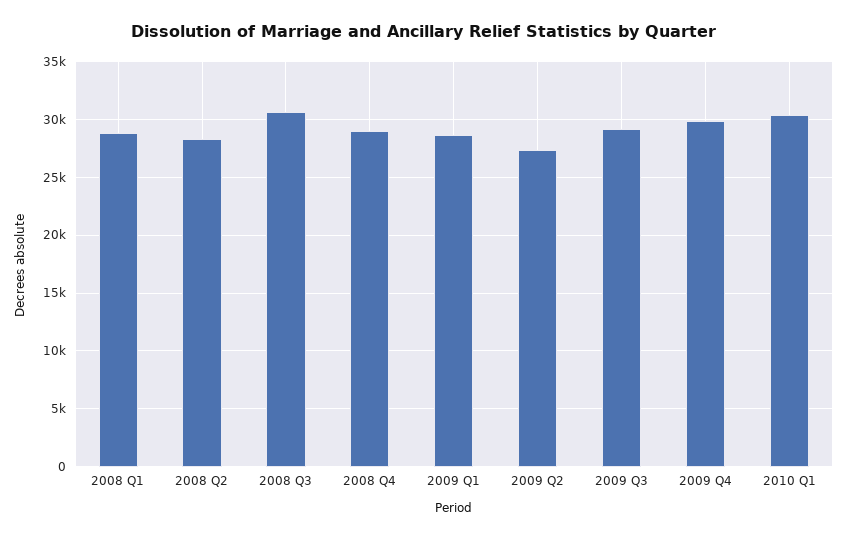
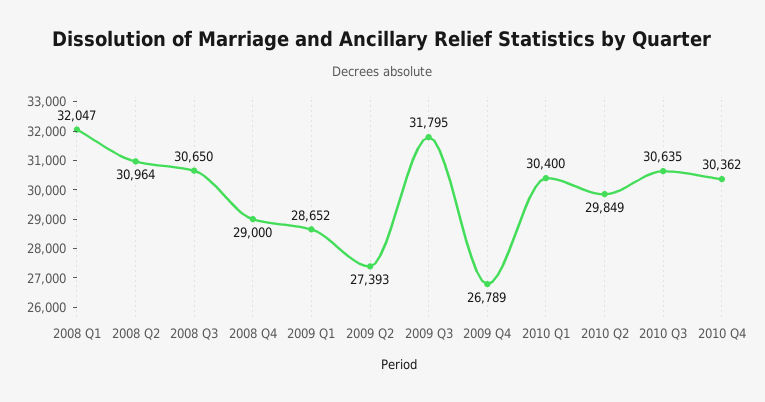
2008 Q1: 29000 -> 32047
2008 Q2: 28000 -> 30964
2009 Q3: 29000 -> 31795
2009 Q4: 30000 -> 26789
2010 Q2: none -> 29849
2010 Q3: none -> 30635
2010 Q4: none -> 30362

